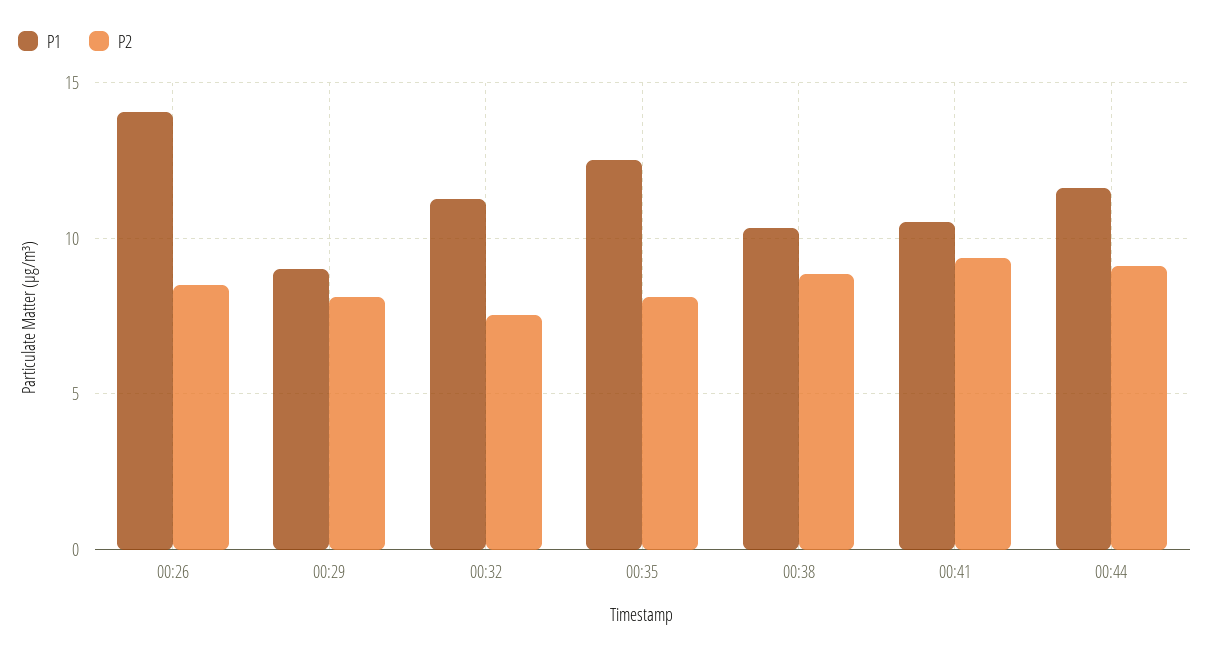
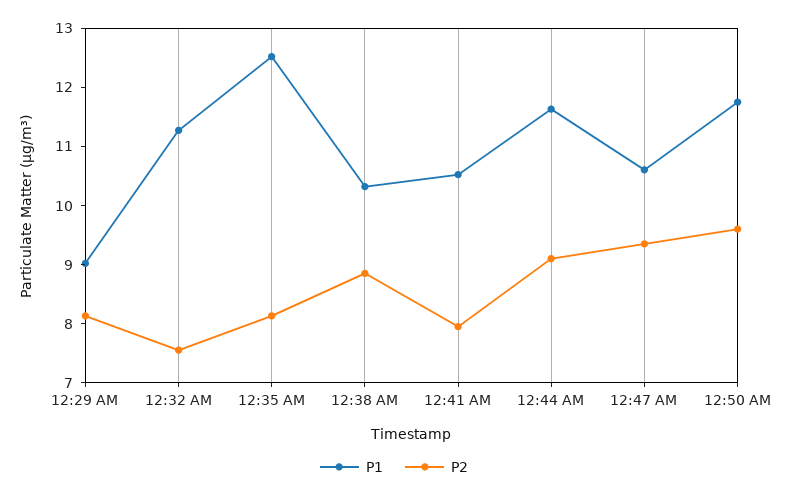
P1, 00:26: 14 -> none
P2, 00:26: 8.5 -> none
P2, 00:41: 9.5 -> 8
P1, 12:47 AM: none -> 10.6
P2, 12:47 AM: none -> 9.4
P1, 12:50 AM: none -> 11.8
P2, 12:50 AM: none -> 9.6

